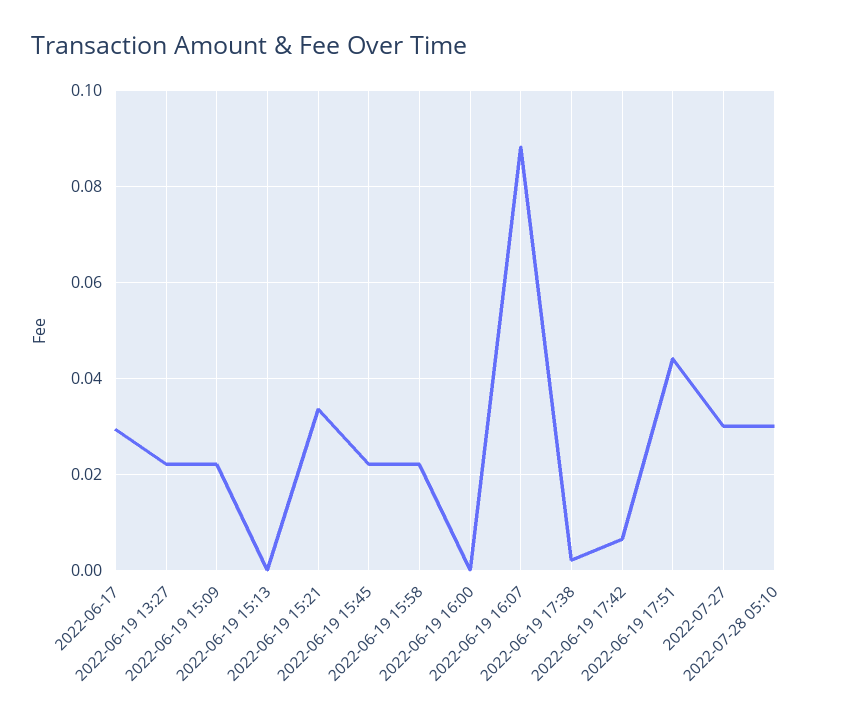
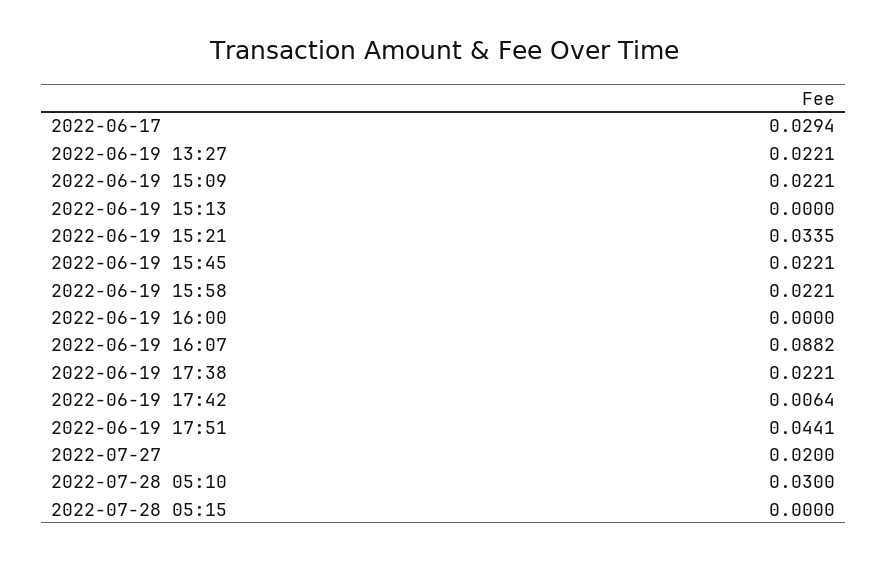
2022-06-19 17:38: 0.002 -> 0.0221
2022-07-27: 0.03 -> 0.02
2022-07-28 05:15: none -> 0

